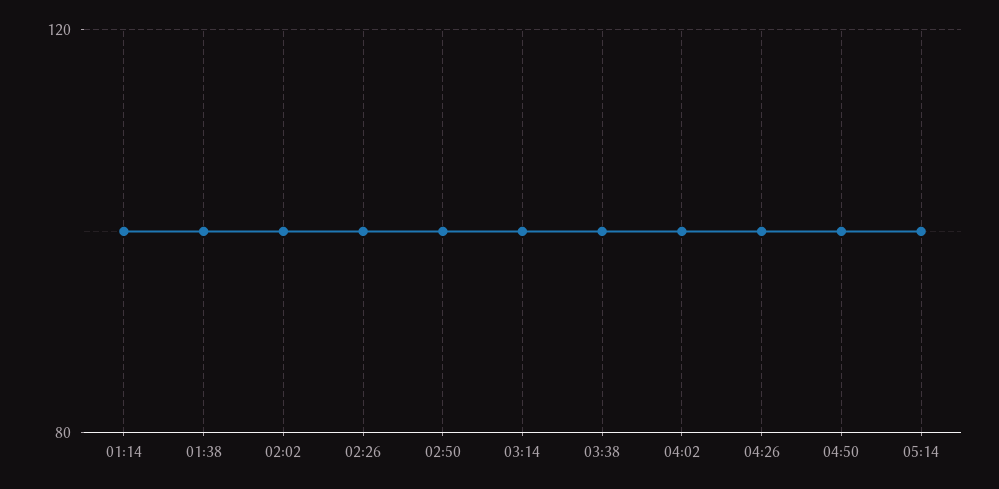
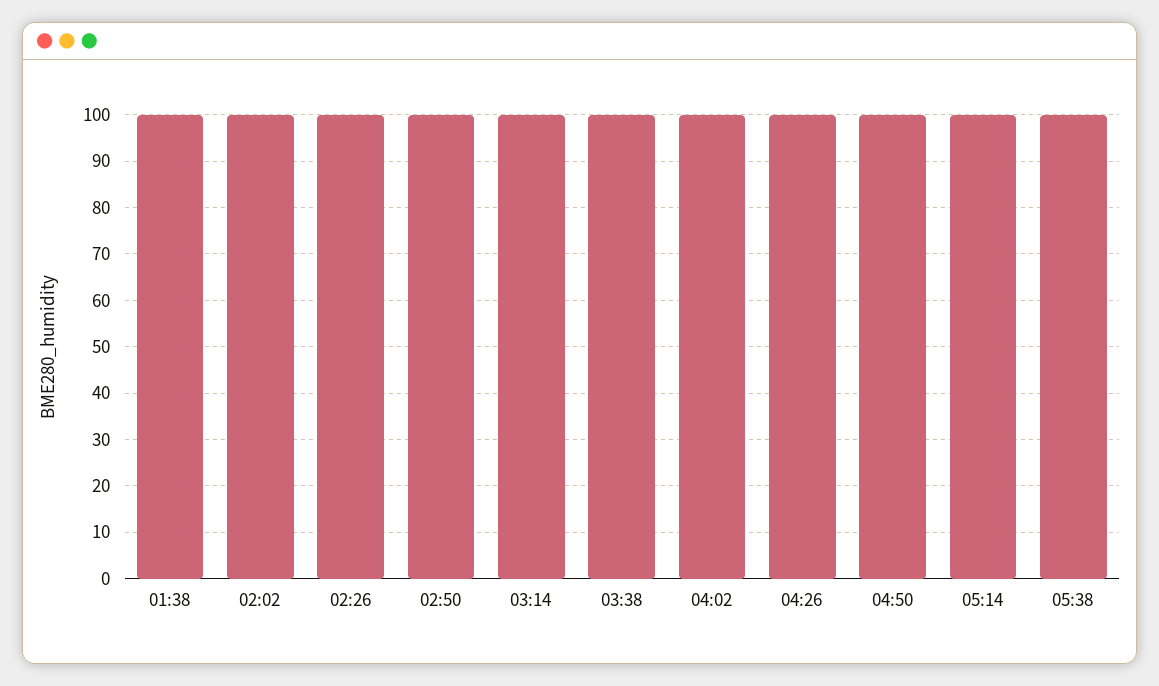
01:14: 100 -> none
05:38: none -> 100

